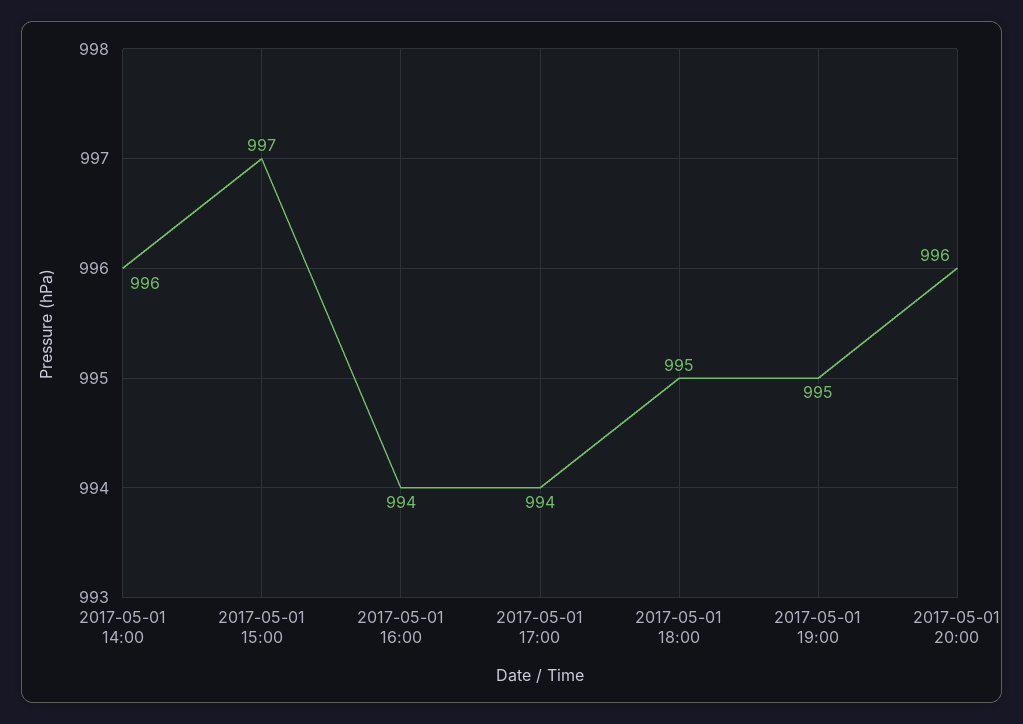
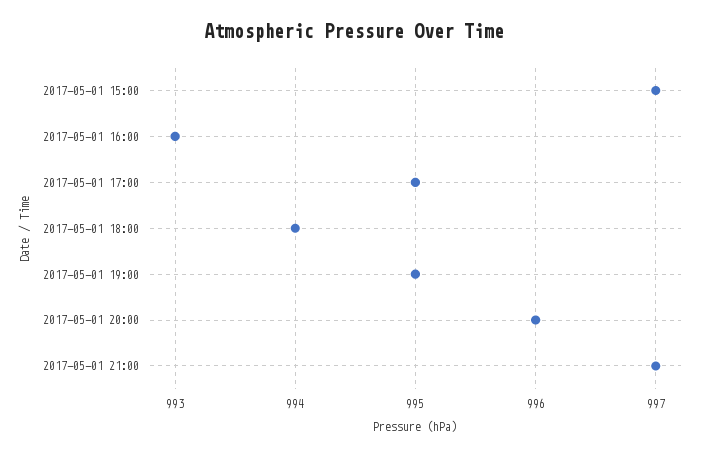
2017-05-01 14:00: 996 -> none
2017-05-01 16:00: 994 -> 993
2017-05-01 17:00: 994 -> 995
2017-05-01 18:00: 995 -> 994
2017-05-01 21:00: none -> 997

